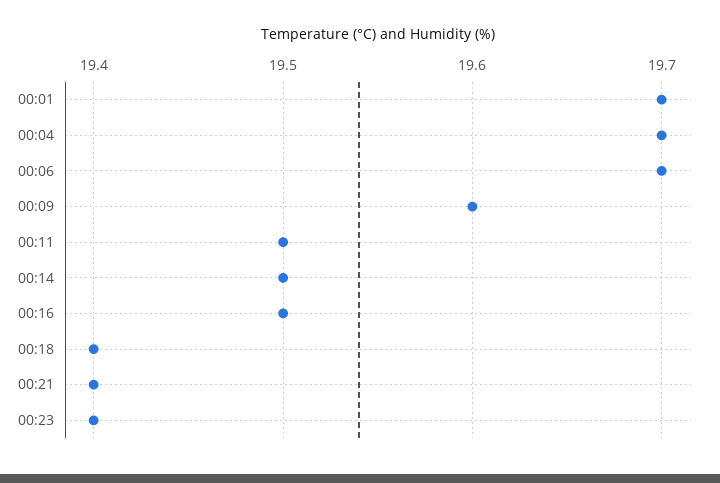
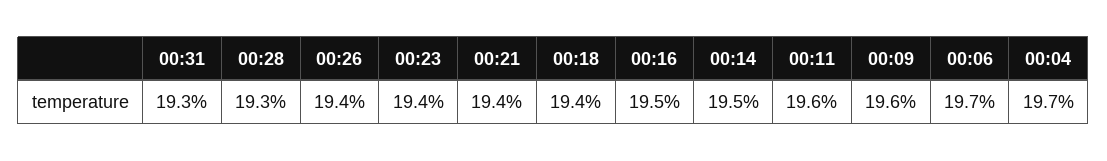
00:01: 19.7 -> none
00:11: 19.5 -> 19.6
00:31: none -> 19.3
00:28: none -> 19.3
00:26: none -> 19.4

